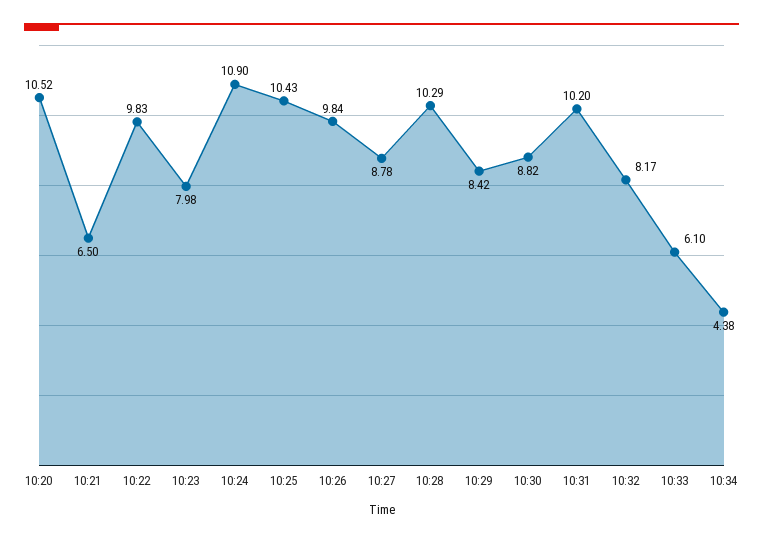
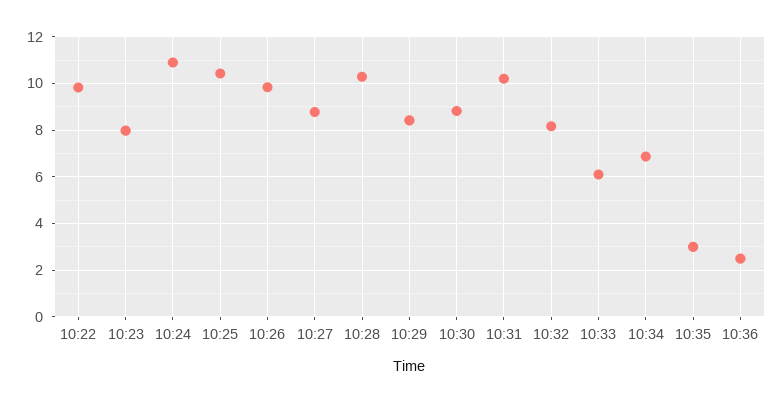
10:20: 10.52 -> none
10:21: 6.5 -> none
10:34: 4.38 -> 7
10:35: none -> 3
10:36: none -> 2.5

